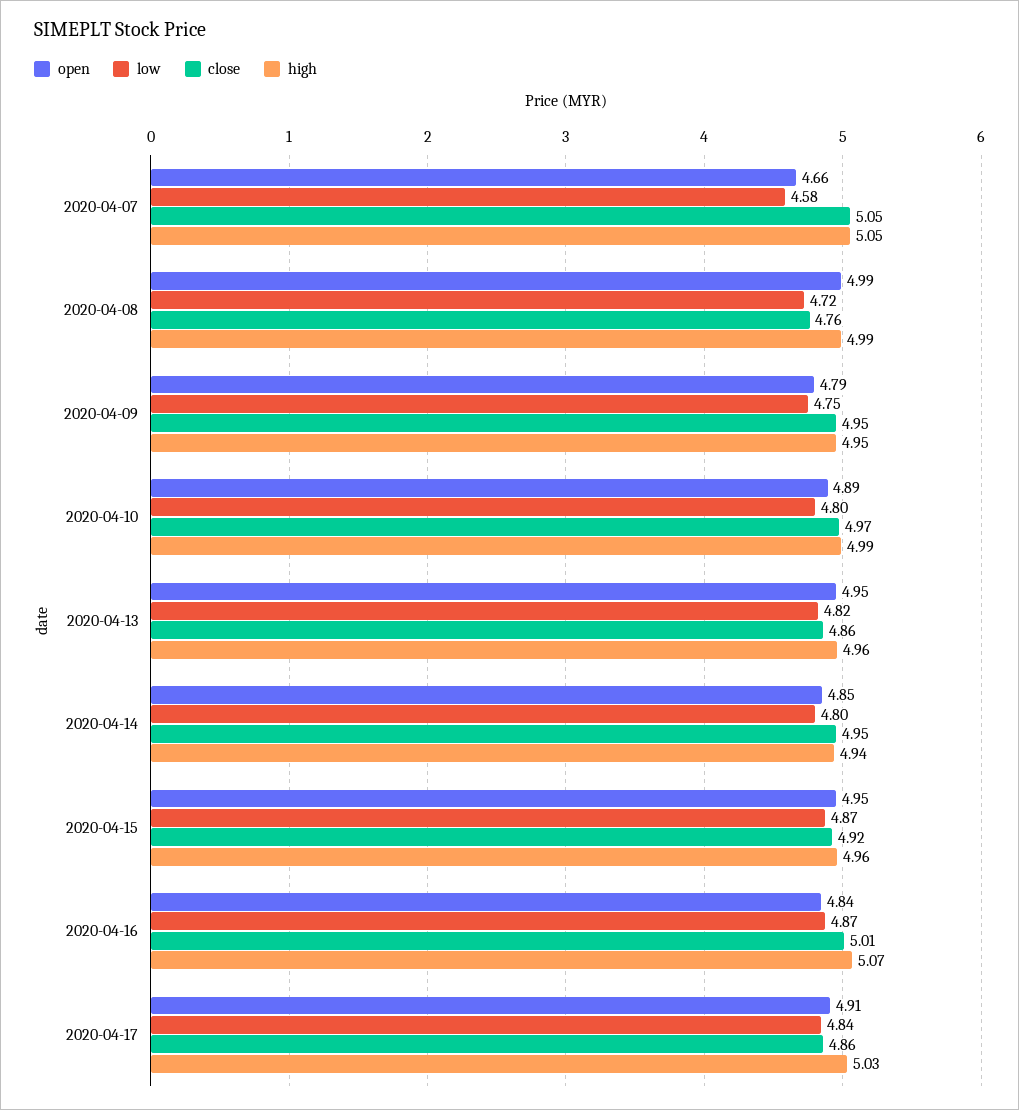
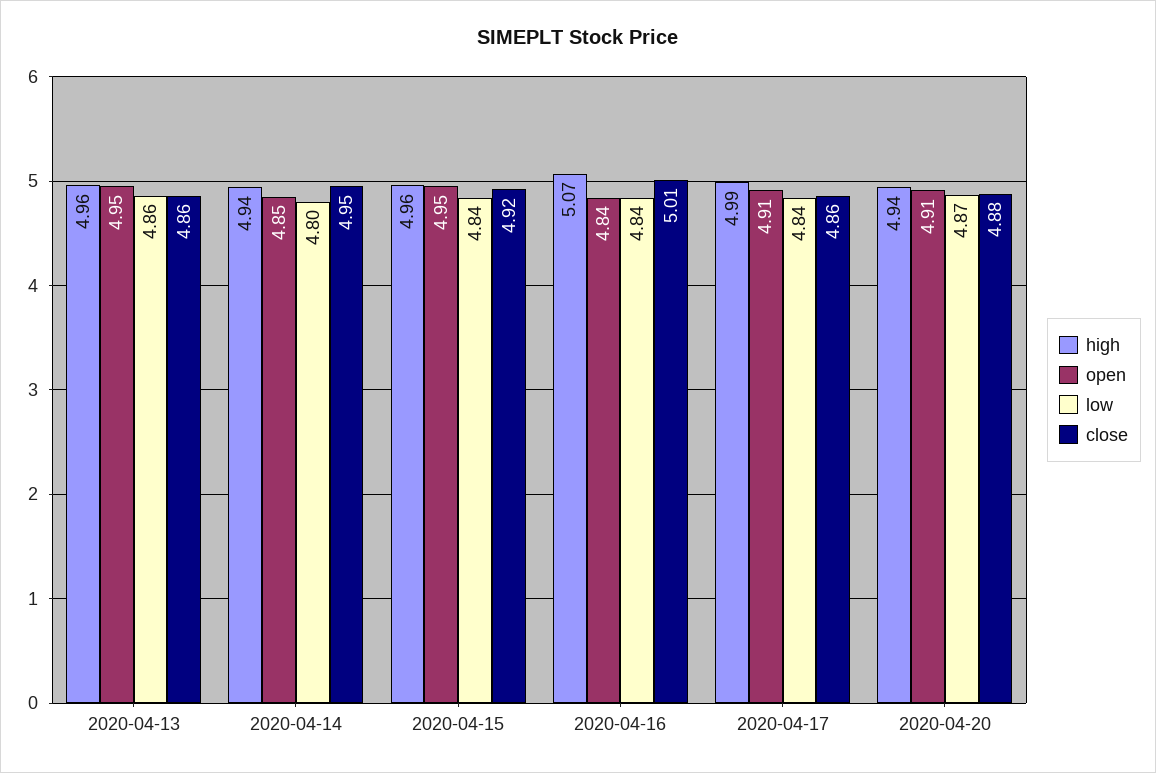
open, 2020-04-07: 4.66 -> none
low, 2020-04-07: 4.58 -> none
close, 2020-04-07: 5.05 -> none
high, 2020-04-07: 5.05 -> none
open, 2020-04-08: 4.99 -> none
low, 2020-04-08: 4.72 -> none
close, 2020-04-08: 4.76 -> none
high, 2020-04-08: 4.99 -> none
open, 2020-04-09: 4.79 -> none
low, 2020-04-09: 4.75 -> none
close, 2020-04-09: 4.95 -> none
high, 2020-04-09: 4.95 -> none
open, 2020-04-10: 4.89 -> none
low, 2020-04-10: 4.8 -> none
close, 2020-04-10: 4.97 -> none
high, 2020-04-10: 4.99 -> none
low, 2020-04-13: 4.82 -> 4.86
low, 2020-04-15: 4.87 -> 4.84
low, 2020-04-16: 4.87 -> 4.84
high, 2020-04-17: 5.03 -> 4.99
high, 2020-04-20: none -> 4.94
open, 2020-04-20: none -> 4.91
low, 2020-04-20: none -> 4.87
close, 2020-04-20: none -> 4.88

